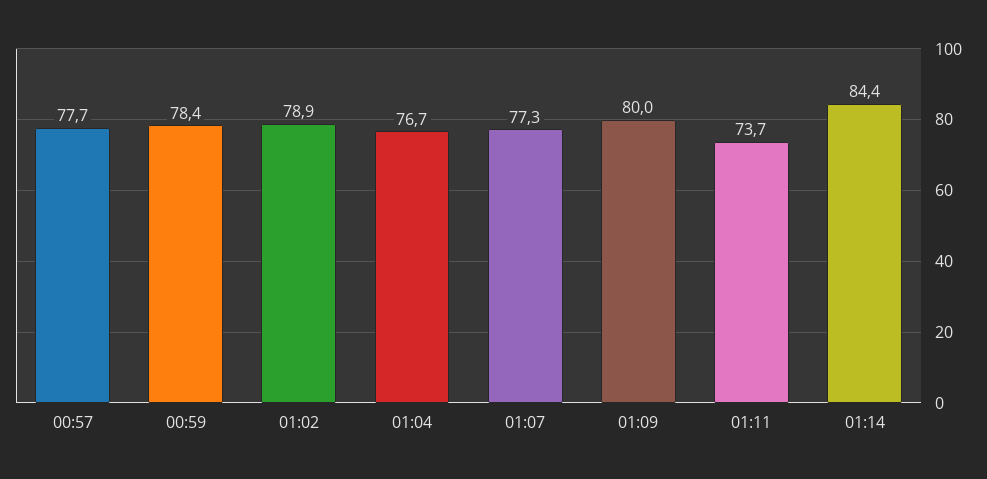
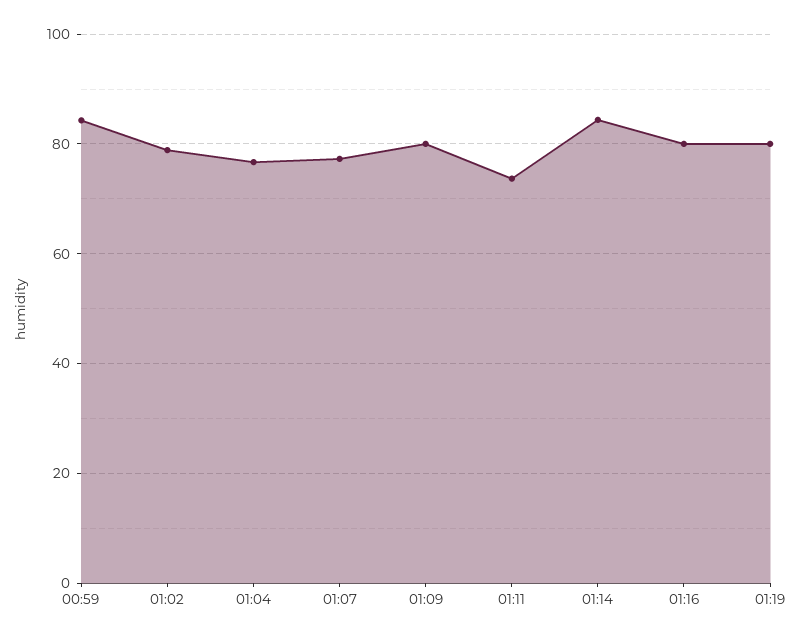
00:57: 77.7 -> none
00:59: 78.4 -> 84
01:16: none -> 80
01:19: none -> 80

